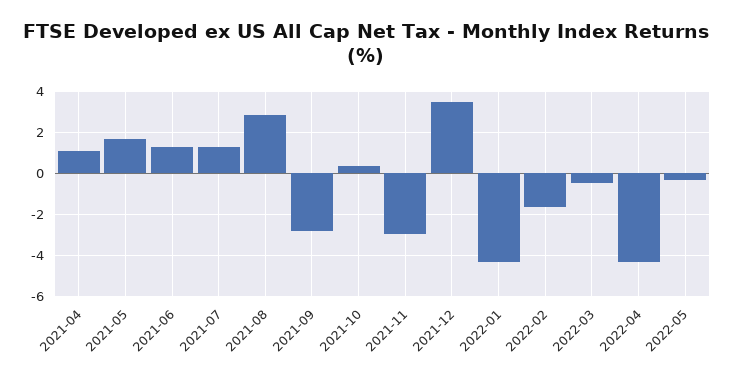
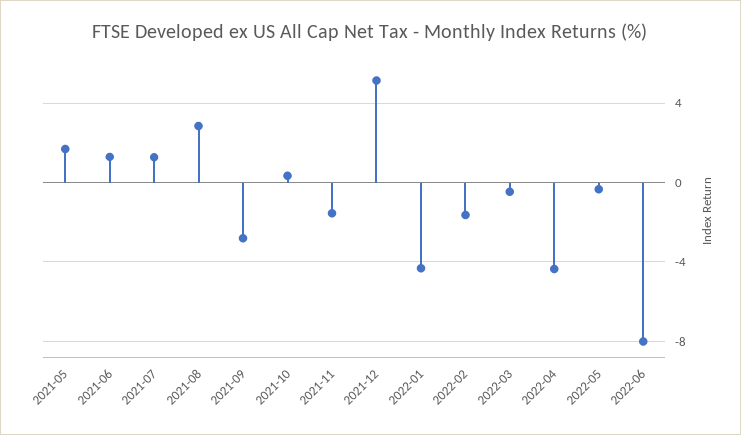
2021-04: 1 -> none
2021-11: -3 -> -1.5
2021-12: 3.5 -> 5
2022-06: none -> -8

